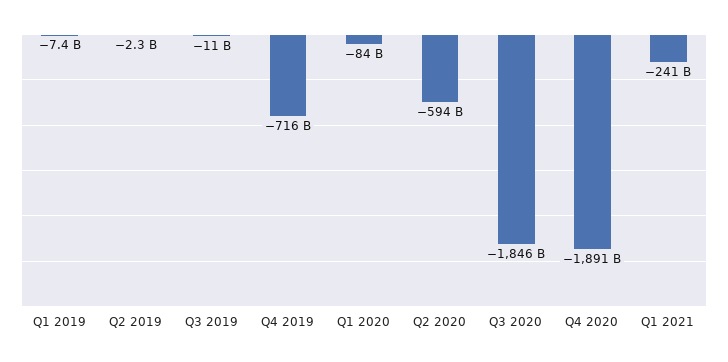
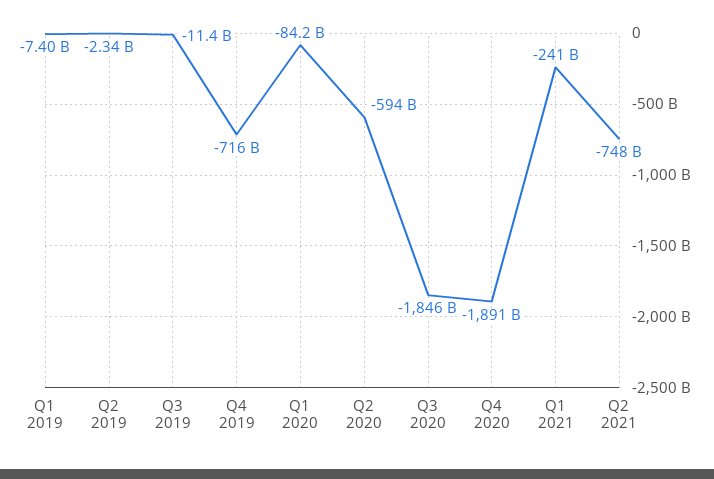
Q2 2021: none -> -748000000000

